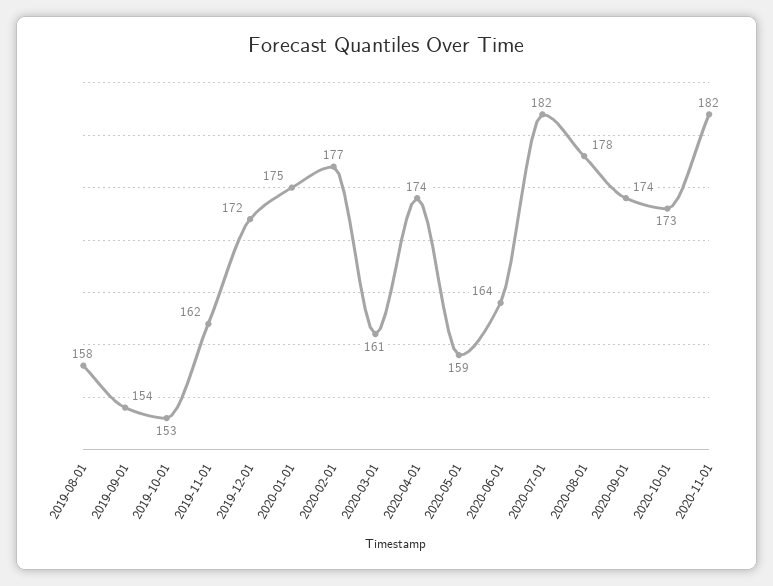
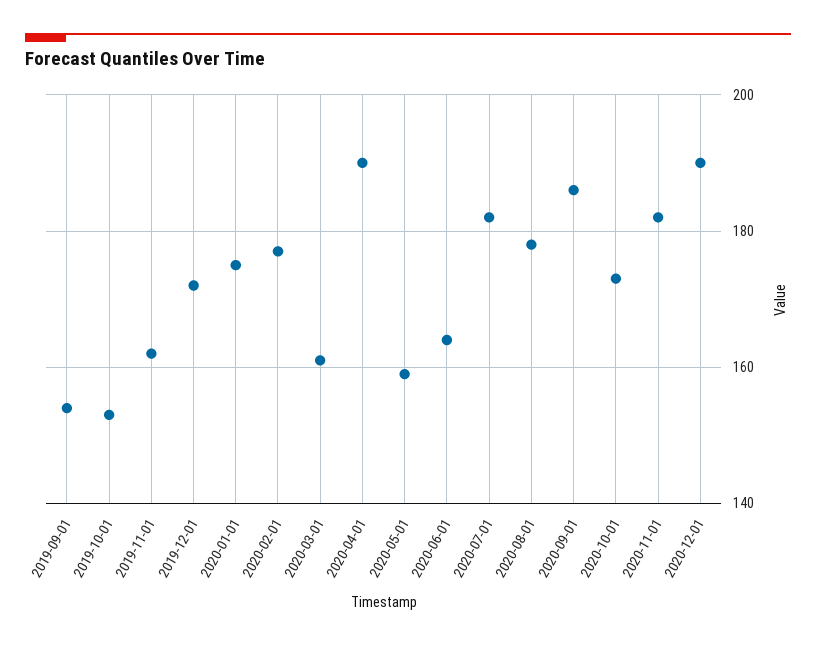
2019-08-01: 158 -> none
2020-04-01: 174 -> 190
2020-09-01: 174 -> 185
2020-12-01: none -> 190

